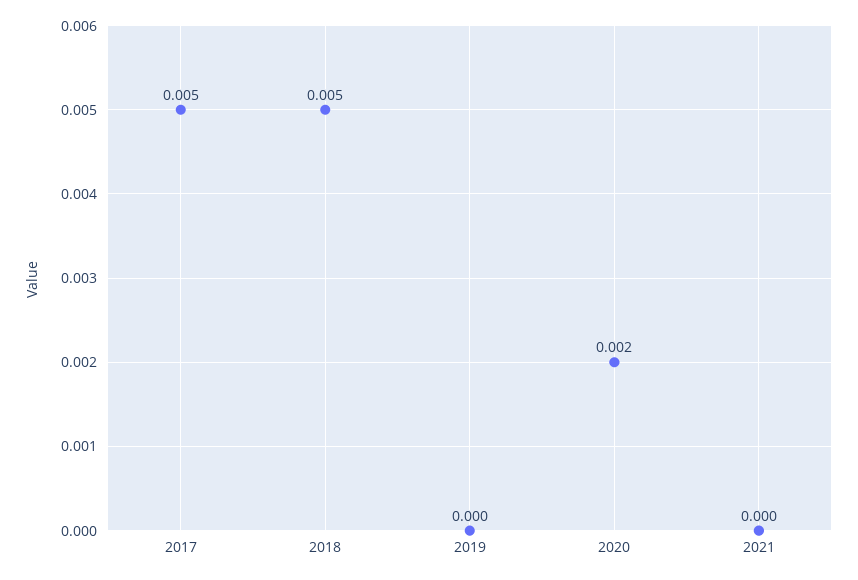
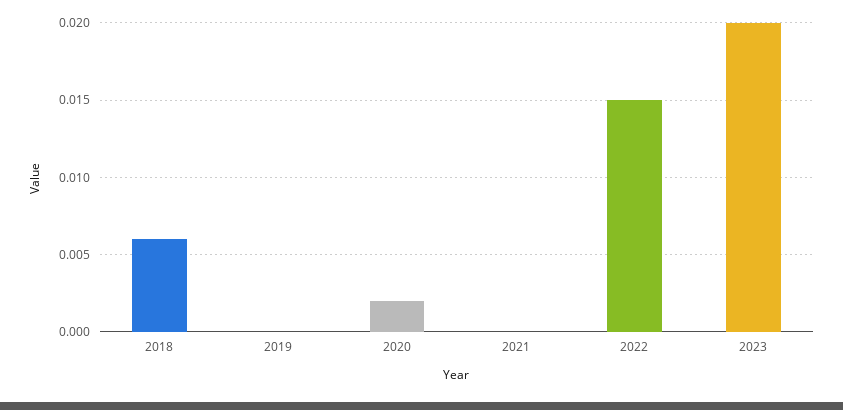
2017: 0.005 -> none
2018: 0.005 -> 0.006
2022: none -> 0.015
2023: none -> 0.02

